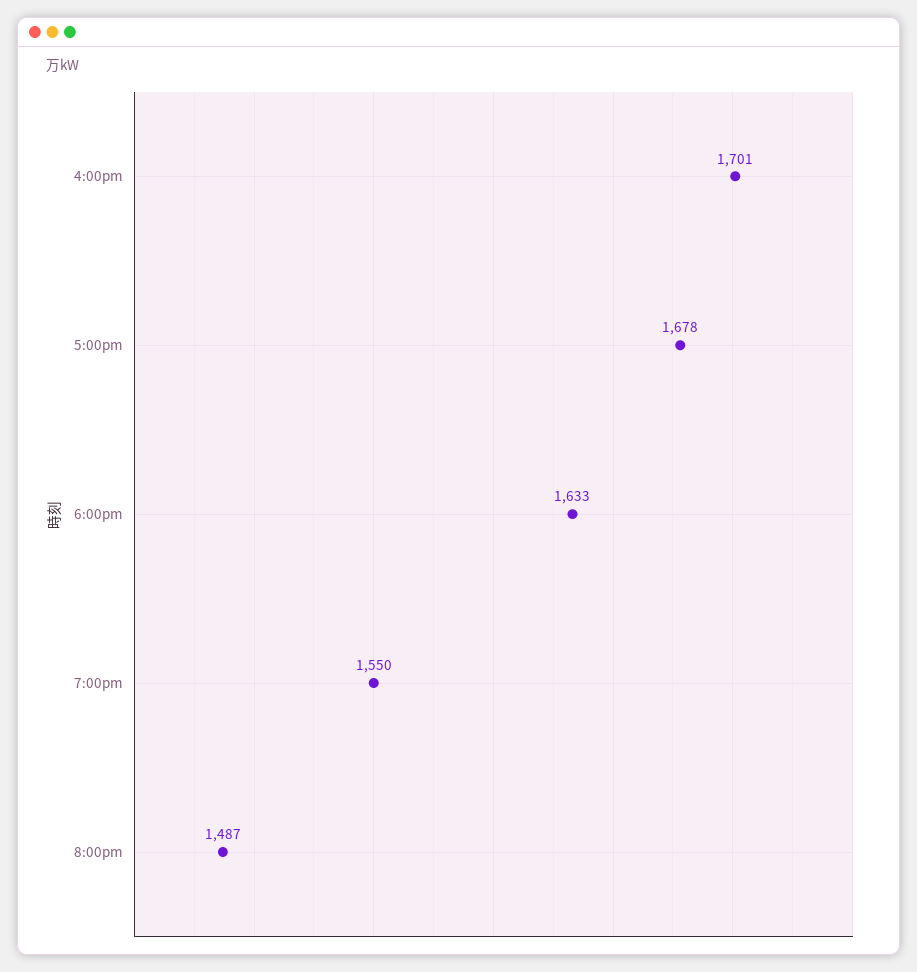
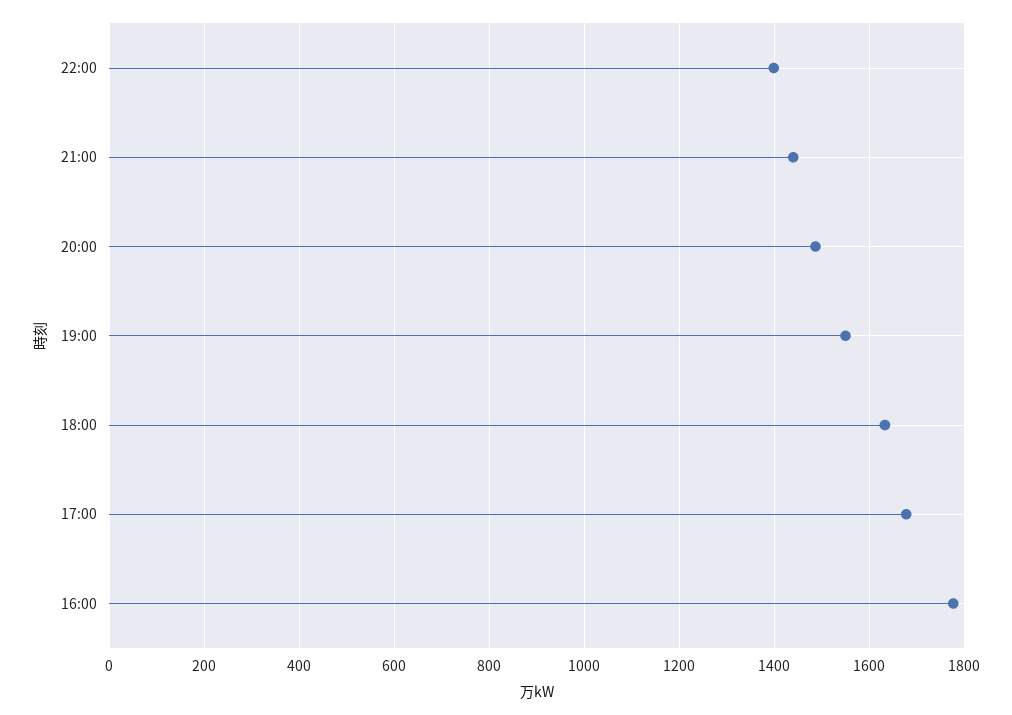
4:00pm: 1701 -> 1780
22:00: none -> 1400
21:00: none -> 1440

